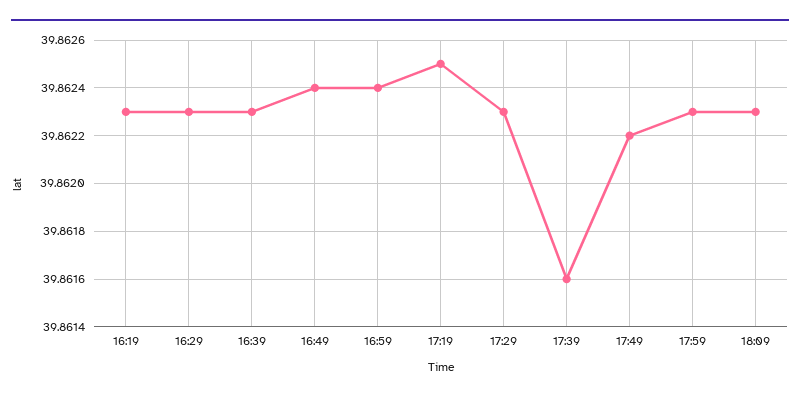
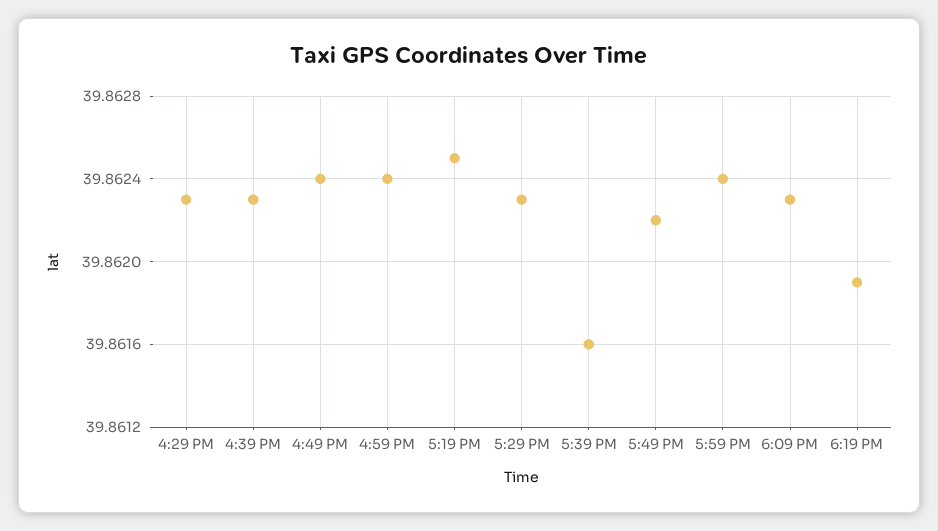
16:19: 39.8623 -> none
17:59: 39.8623 -> 39.8624
6:19 PM: none -> 39.8619

